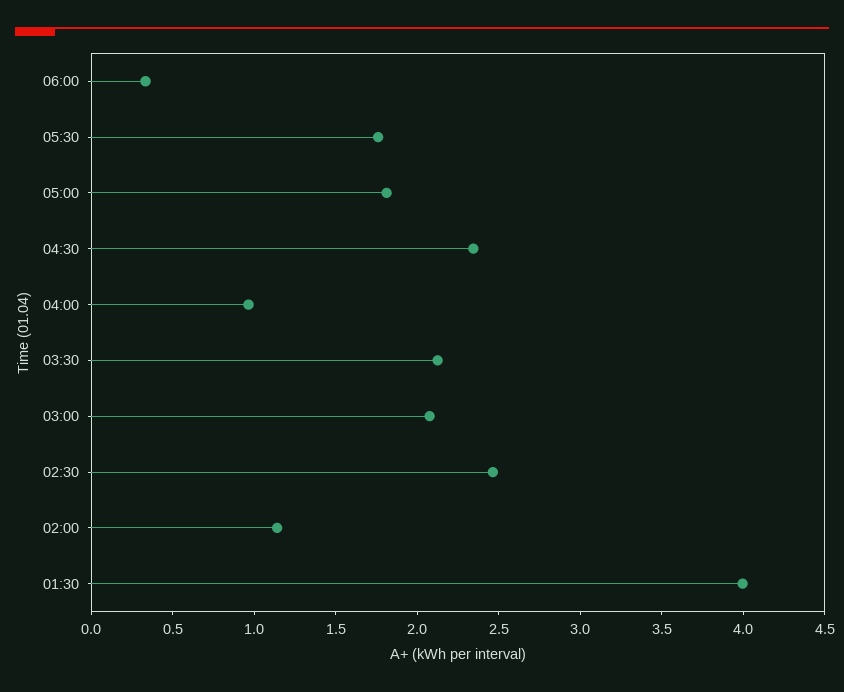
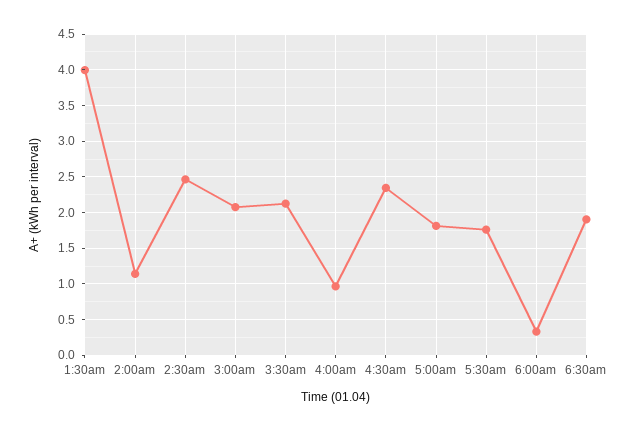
6:30am: none -> 1.9

